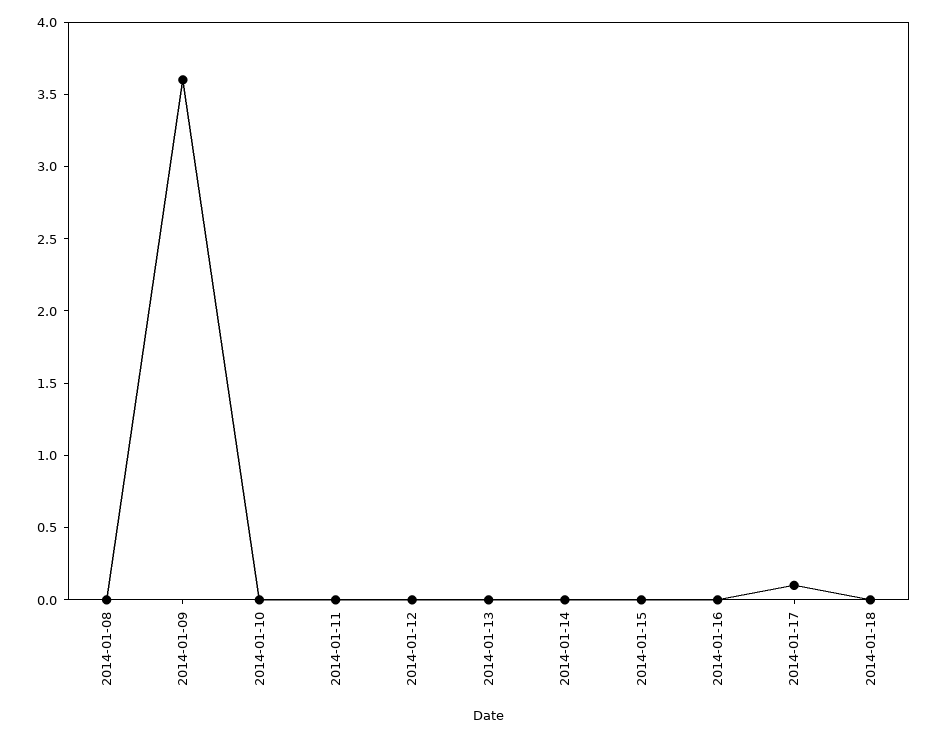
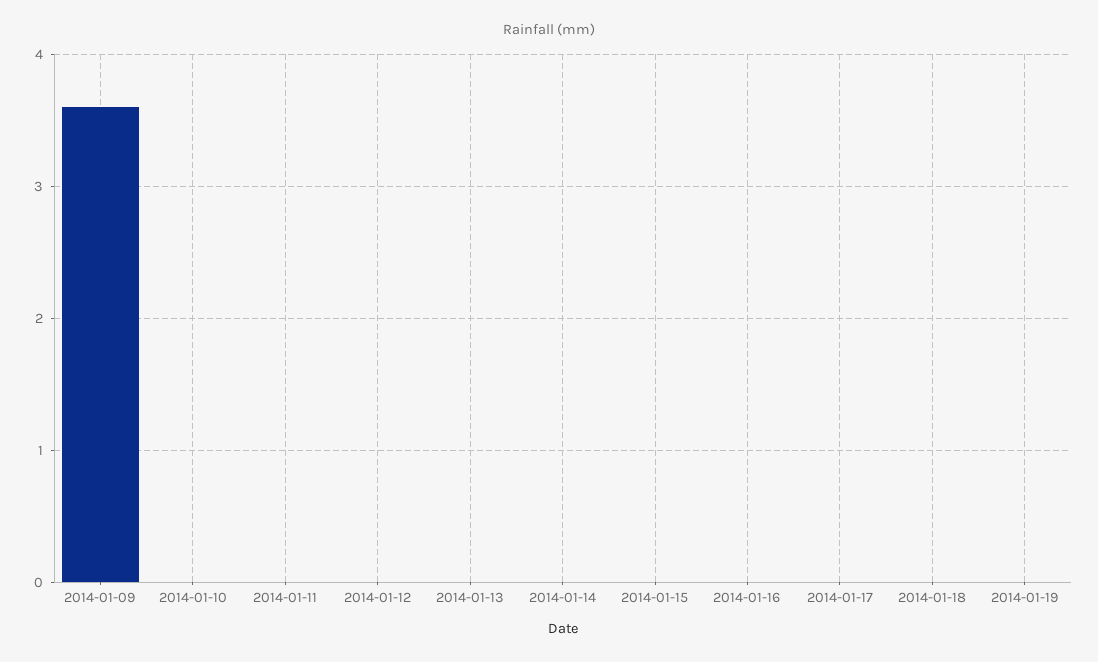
2014-01-08: 0 -> none
2014-01-17: 0.1 -> 0
2014-01-19: none -> 0

